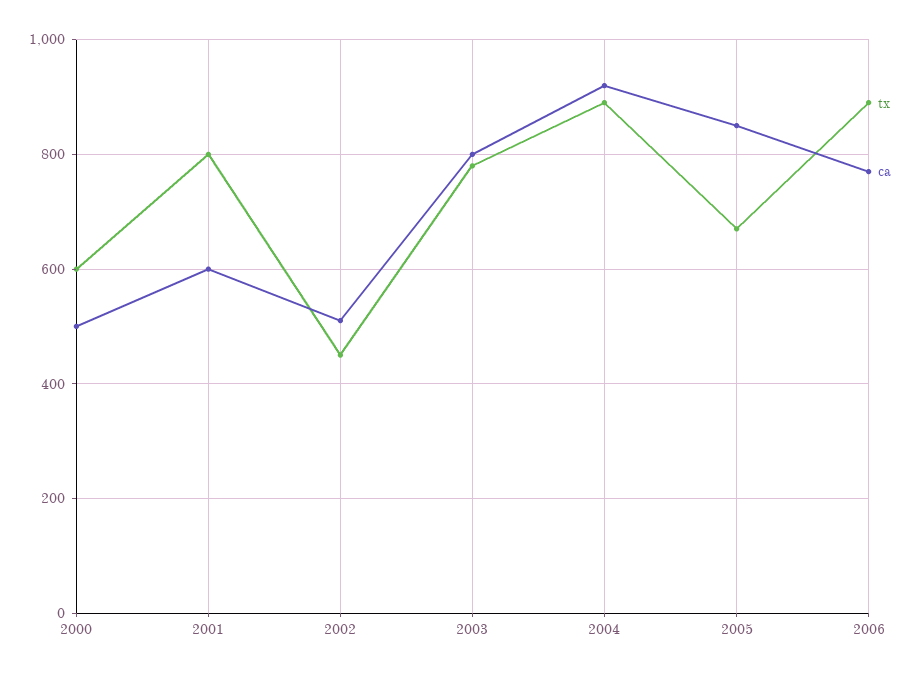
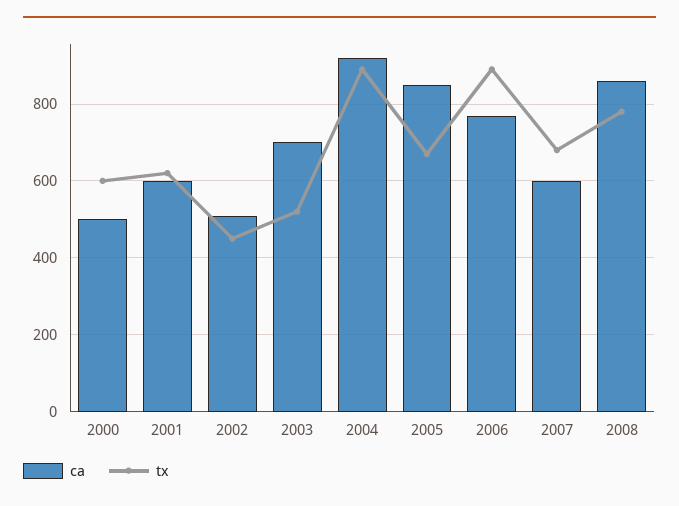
tx, 2001: 800 -> 620
tx, 2003: 780 -> 520
ca, 2003: 800 -> 700
ca, 2007: none -> 600
tx, 2007: none -> 680
ca, 2008: none -> 860
tx, 2008: none -> 780

